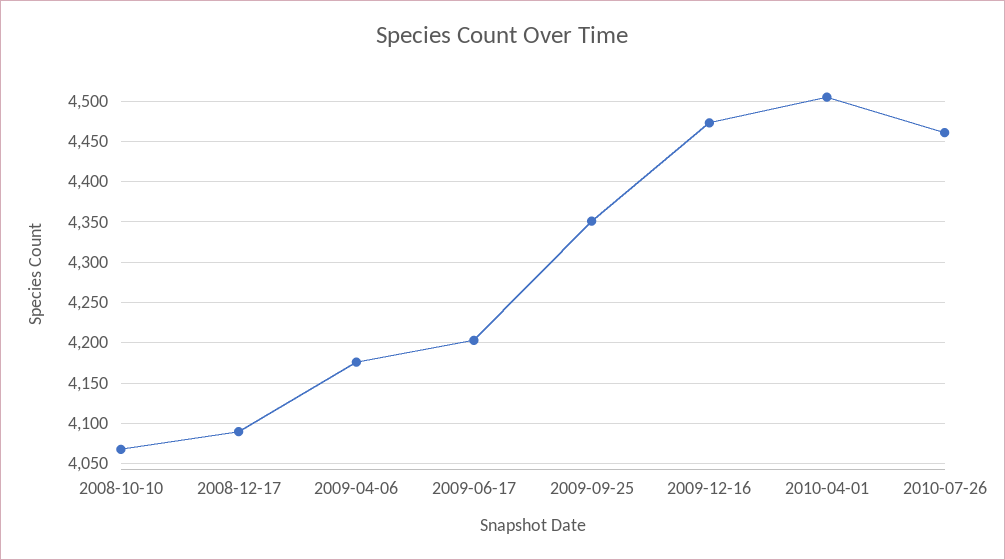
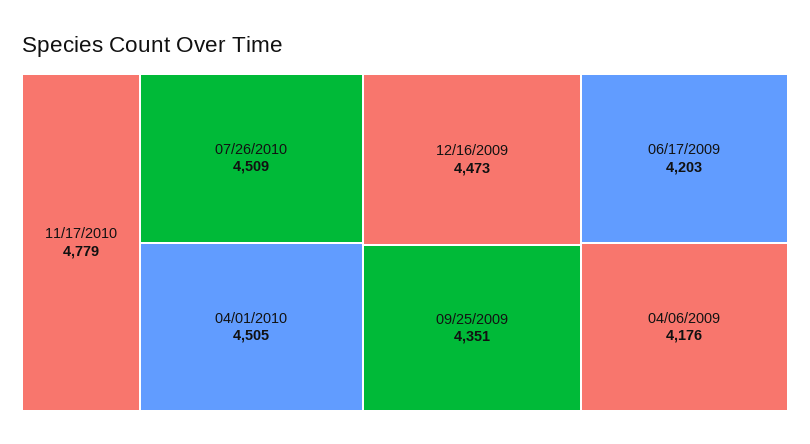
2008-10-10: 4070 -> none
2008-12-17: 4090 -> none
2010-07-26: 4460 -> 4509
11/17/2010: none -> 4779

